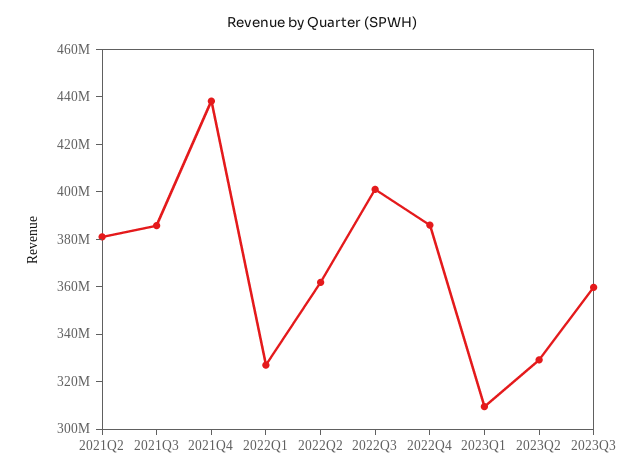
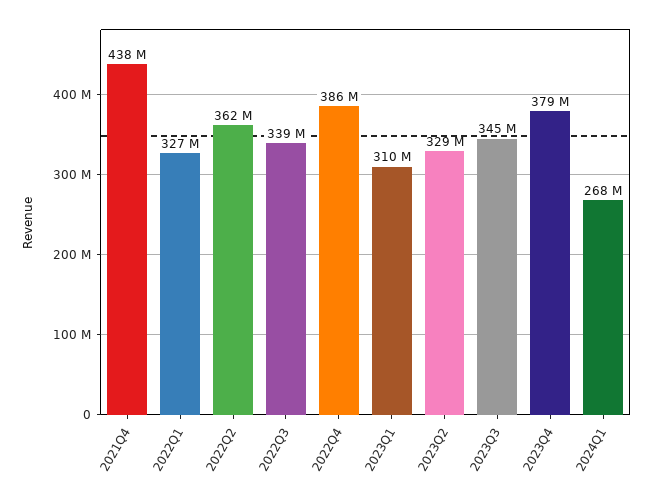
2021Q2: 380000000 -> none
2021Q3: 385000000 -> none
2022Q3: 400000000 -> 339000000
2023Q3: 360000000 -> 345000000
2023Q4: none -> 379000000
2024Q1: none -> 268000000

